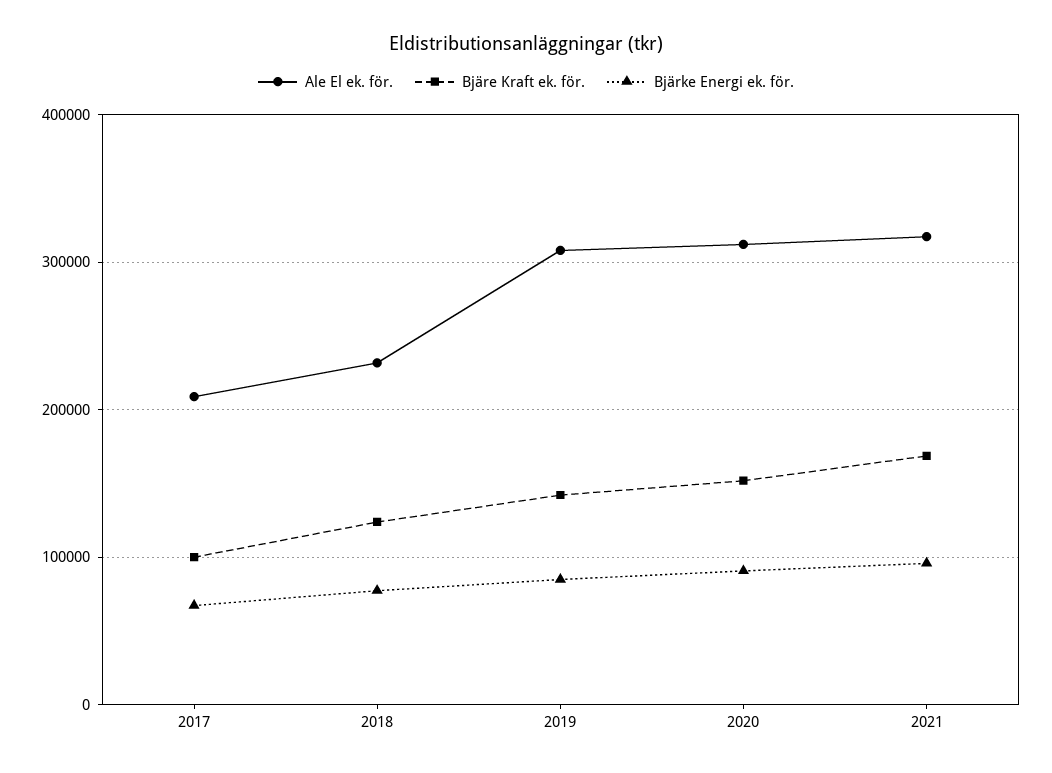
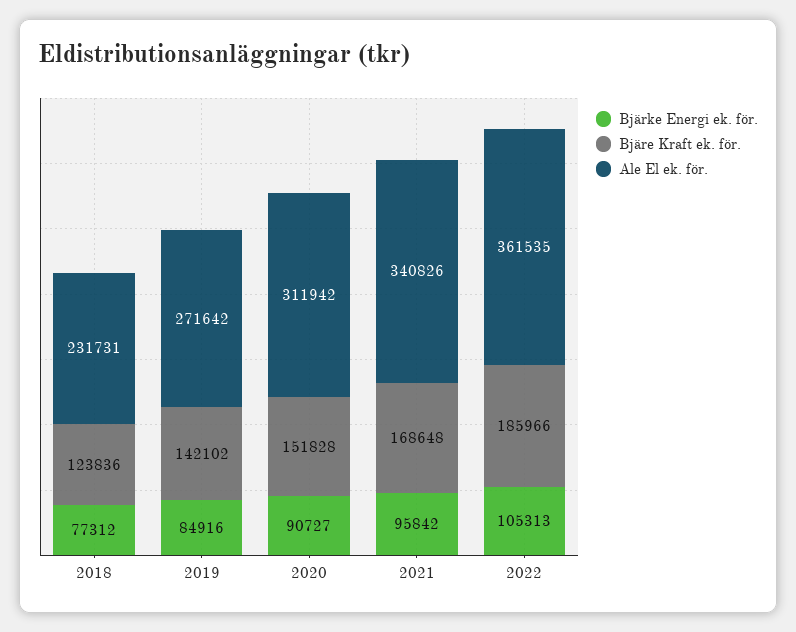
Ale El ek. för., 2017: 210000 -> none
Bjäre Kraft ek. för., 2017: 100000 -> none
Bjärke Energi ek. för., 2017: 70000 -> none
Ale El ek. för., 2019: 310000 -> 271642
Ale El ek. för., 2021: 320000 -> 340826
Bjärke Energi ek. för., 2022: none -> 105313
Bjäre Kraft ek. för., 2022: none -> 185966
Ale El ek. för., 2022: none -> 361535

